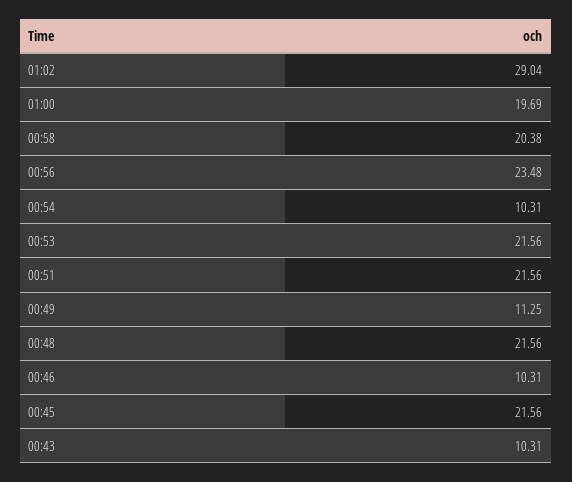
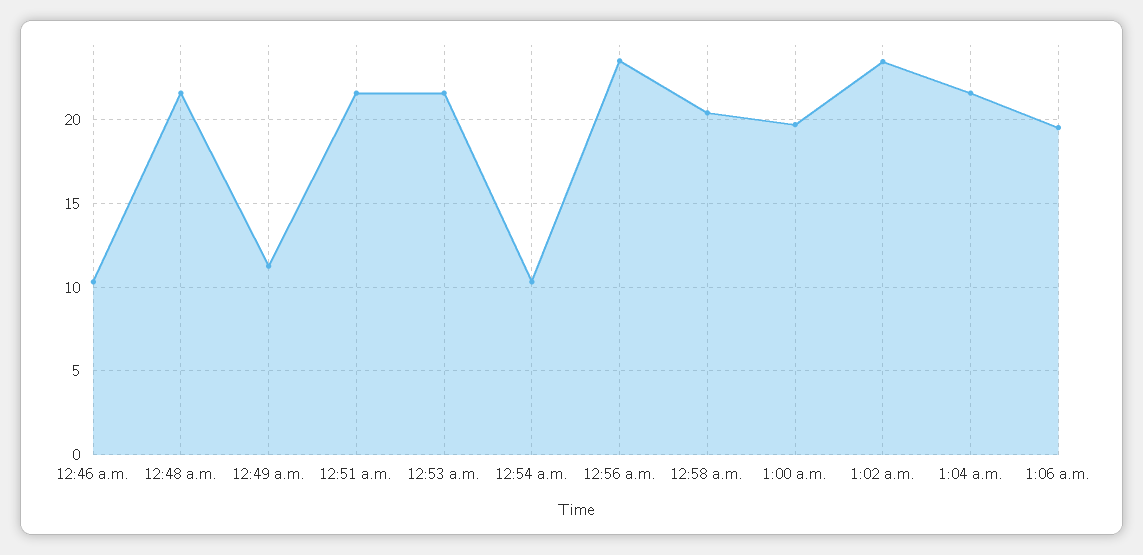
01:02: 29.04 -> 23.5
00:45: 21.56 -> none
00:43: 10.31 -> none
1:04 a.m.: none -> 21.5
1:06 a.m.: none -> 19.5

